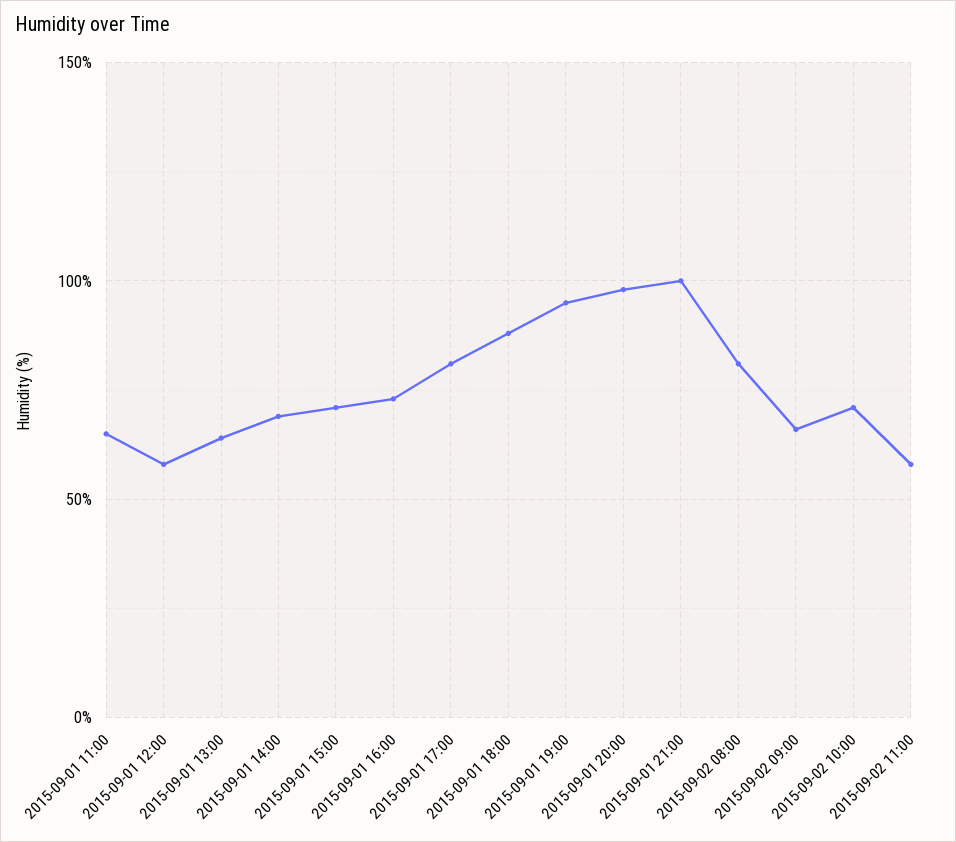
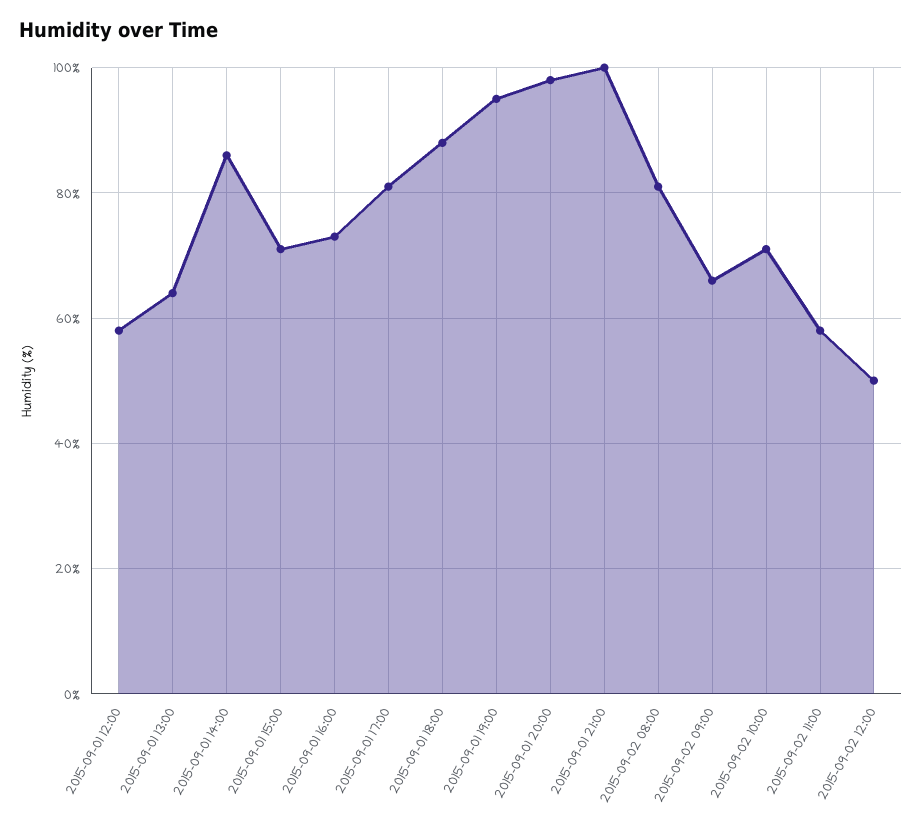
2015-09-01 11:00: 65 -> none
2015-09-01 14:00: 70 -> 85
2015-09-02 12:00: none -> 50

